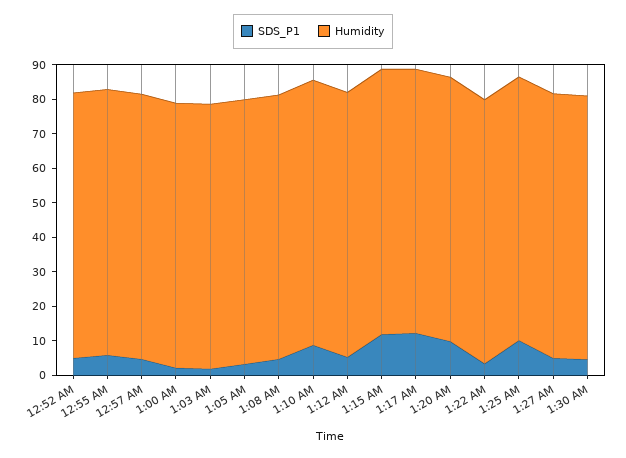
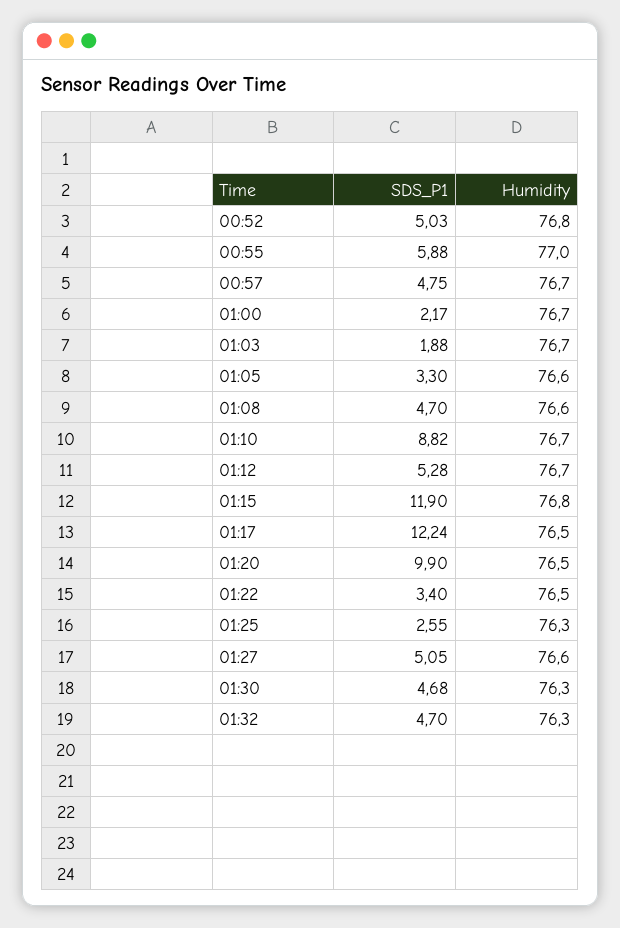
SDS_P1, 1:25 AM: 10 -> 2.55
SDS_P1, 01:32: none -> 4.7
Humidity, 01:32: none -> 76.3

